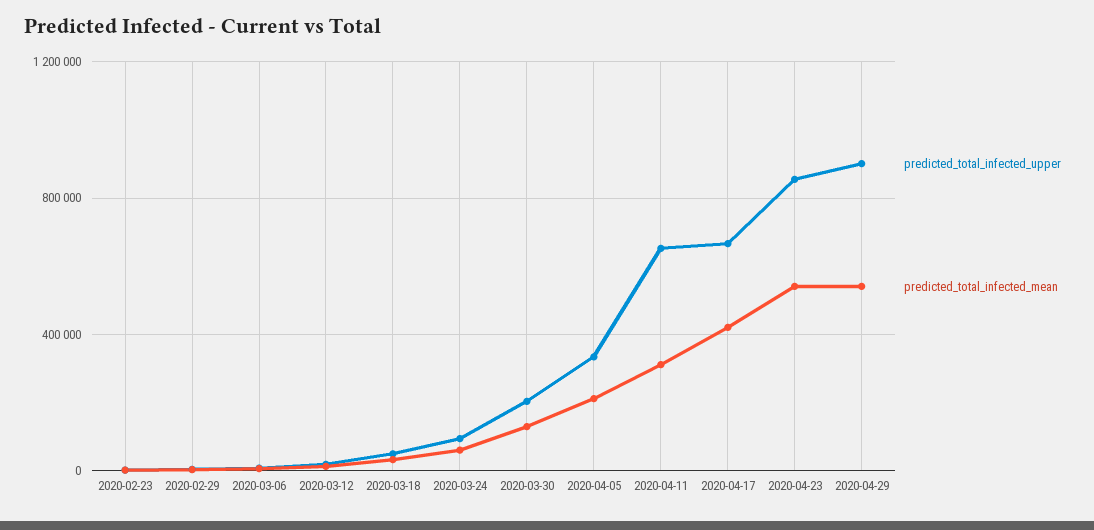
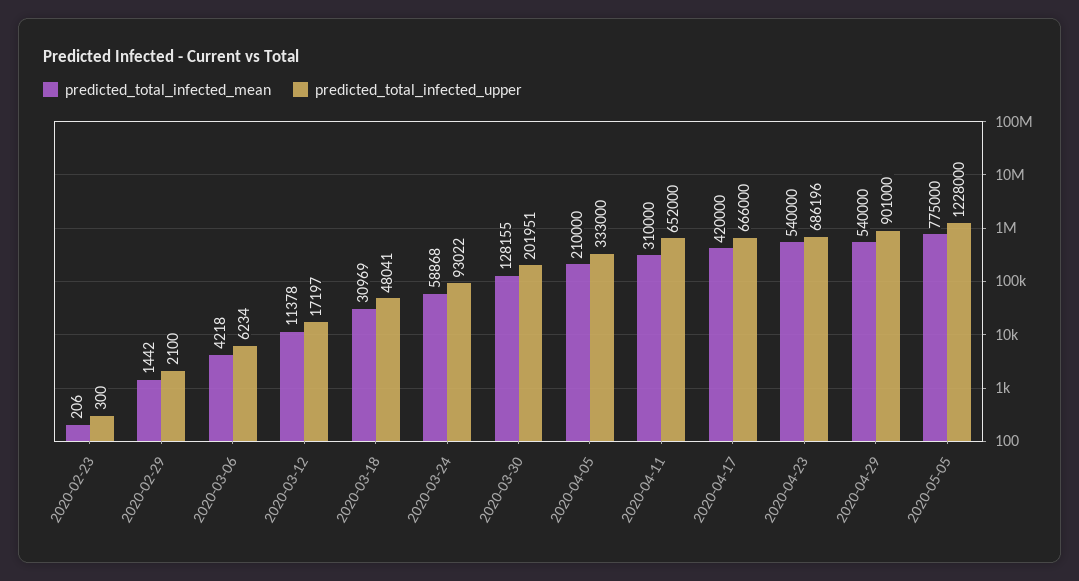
predicted_total_infected_upper, 2020-04-23: 850000 -> 686196
predicted_total_infected_mean, 2020-05-05: none -> 775000
predicted_total_infected_upper, 2020-05-05: none -> 1228000

